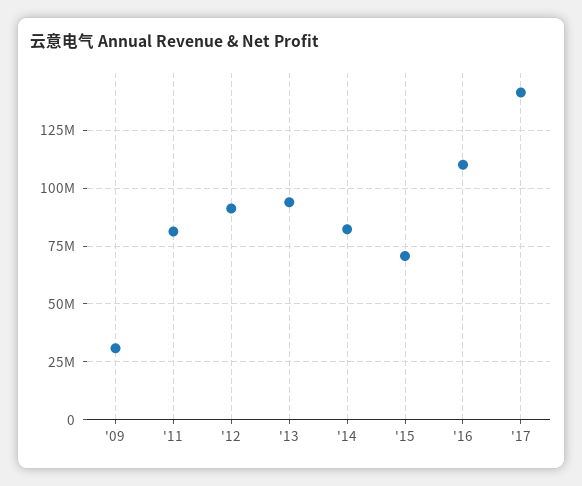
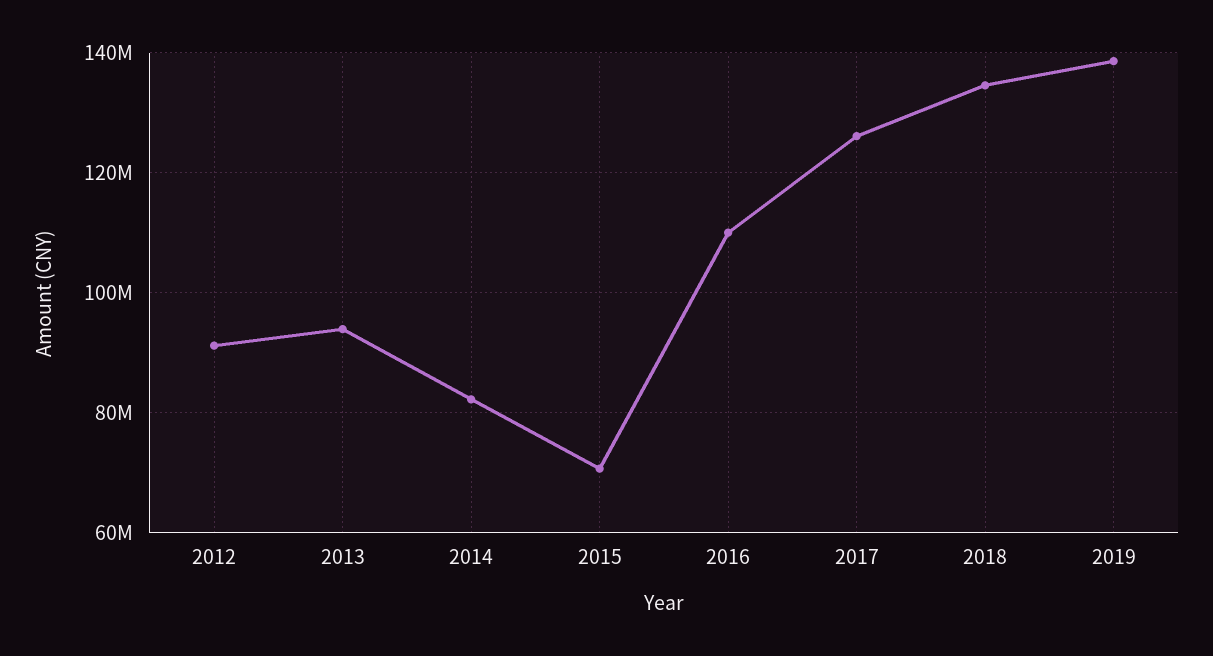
'09: 30000000 -> none
'11: 80000000 -> none
'17: 140000000 -> 126000000
2018: none -> 134000000
2019: none -> 138000000

